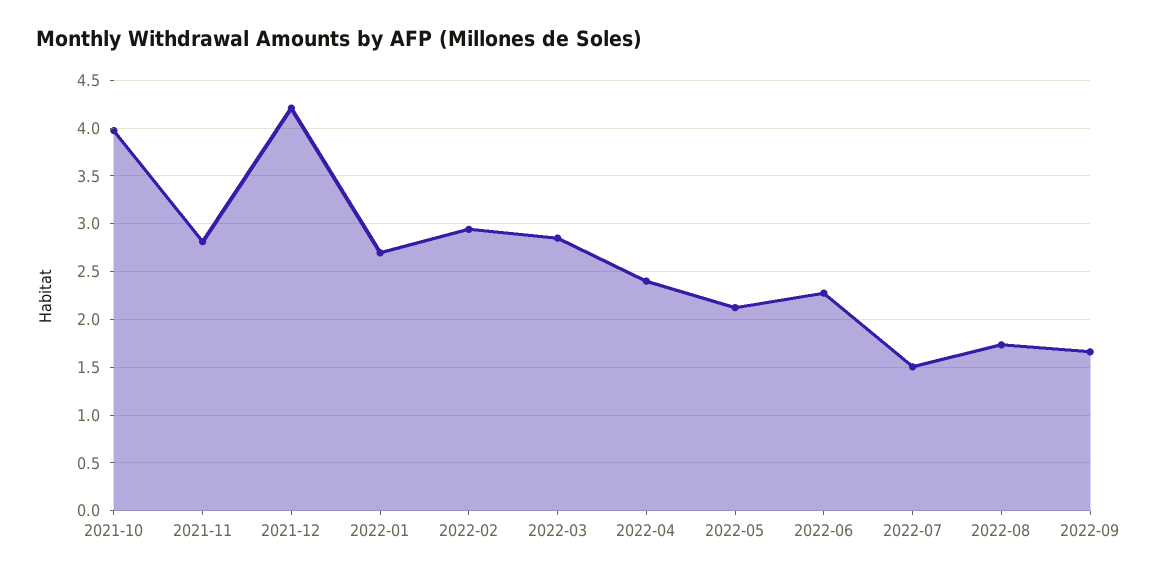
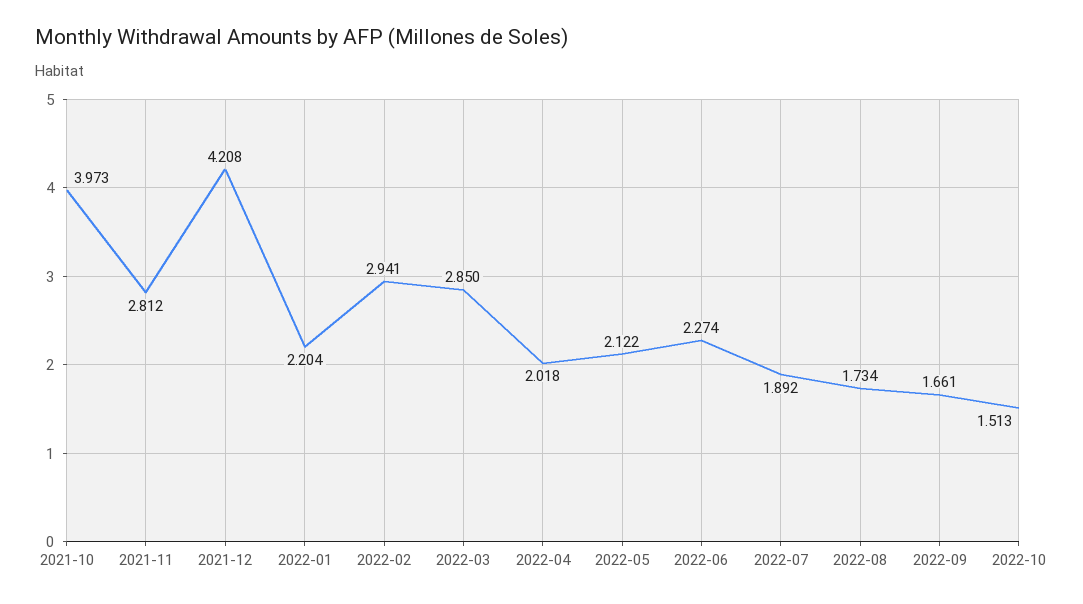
2022-01: 2.7 -> 2.204
2022-04: 2.4 -> 2.018
2022-07: 1.5 -> 1.892
2022-10: none -> 1.513

